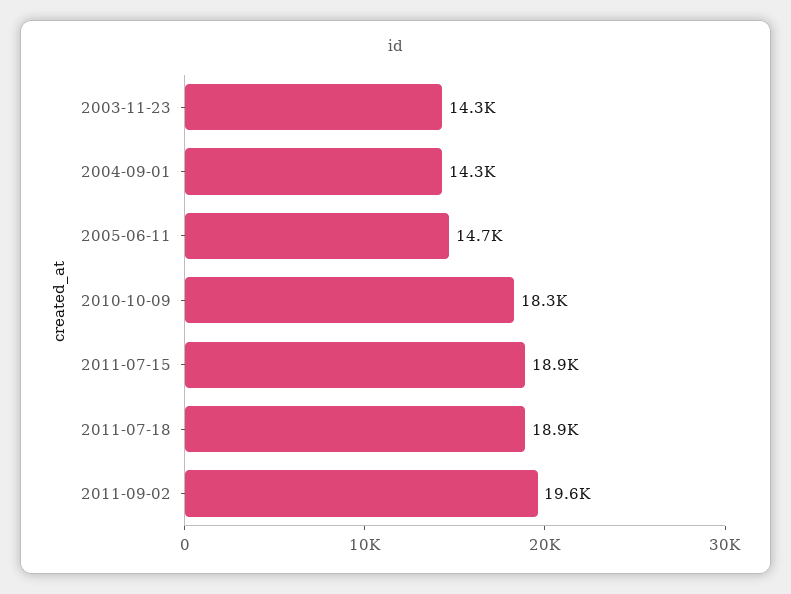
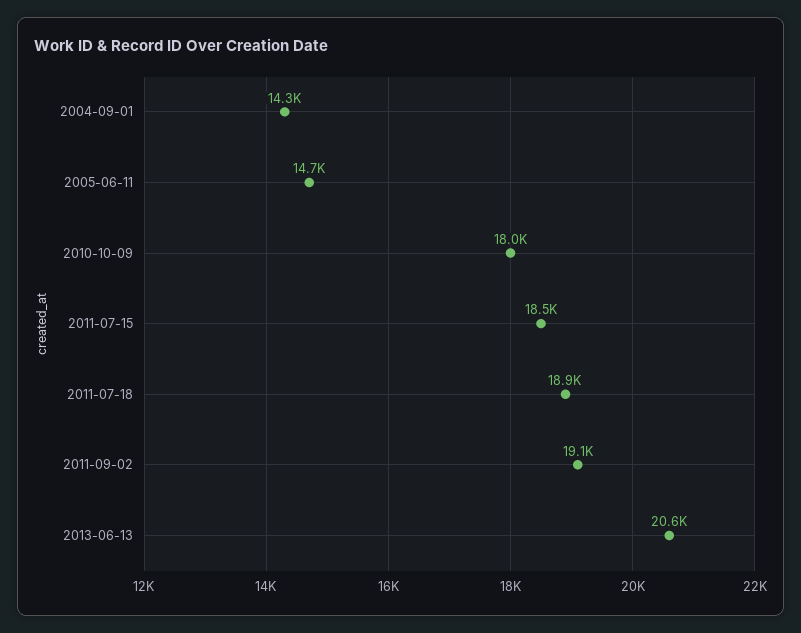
2003-11-23: 14300 -> none
2010-10-09: 18300 -> 18000
2011-07-15: 18900 -> 18500
2011-09-02: 19600 -> 19100
2013-06-13: none -> 20600

